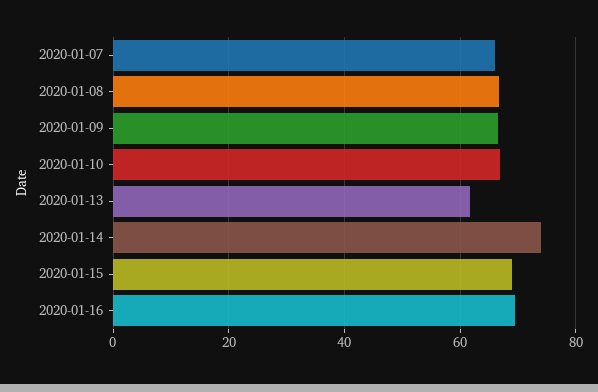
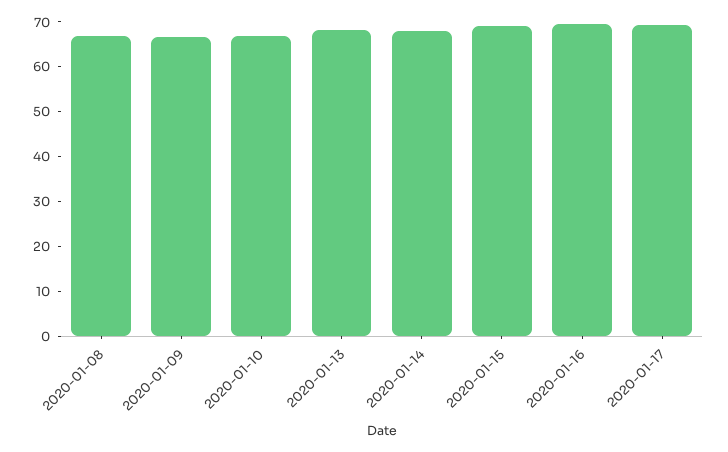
2020-01-07: 66 -> none
2020-01-13: 62 -> 68
2020-01-14: 74 -> 68
2020-01-17: none -> 70

